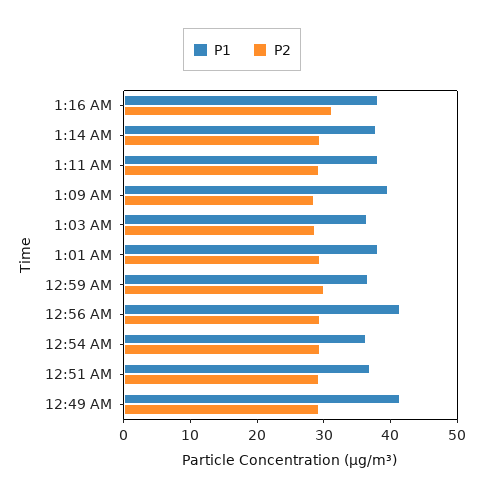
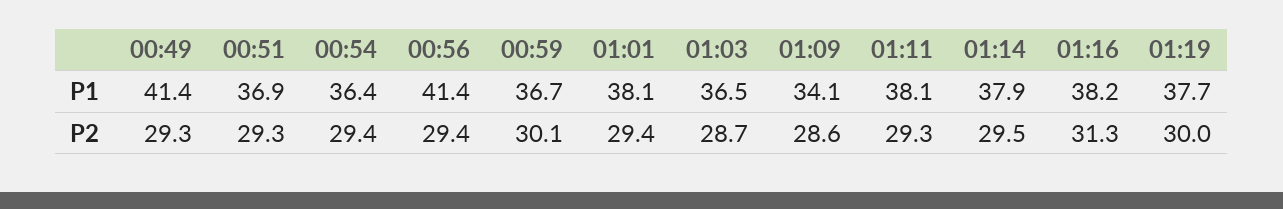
P1, 1:09 AM: 40 -> 34.1
P1, 01:19: none -> 37.7
P2, 01:19: none -> 30

